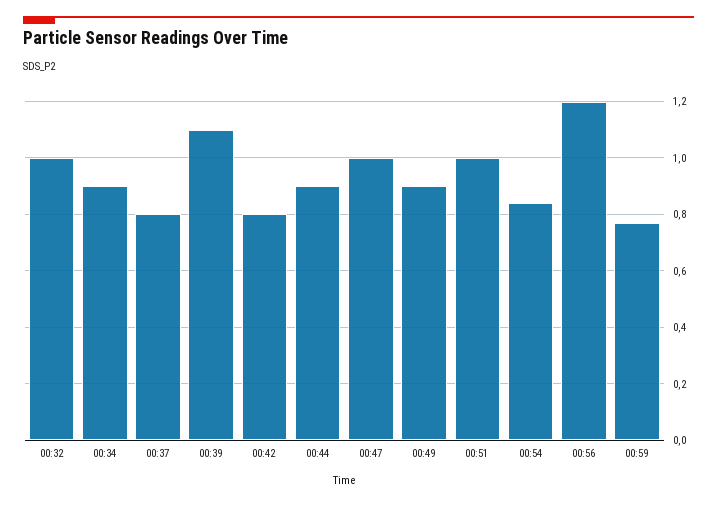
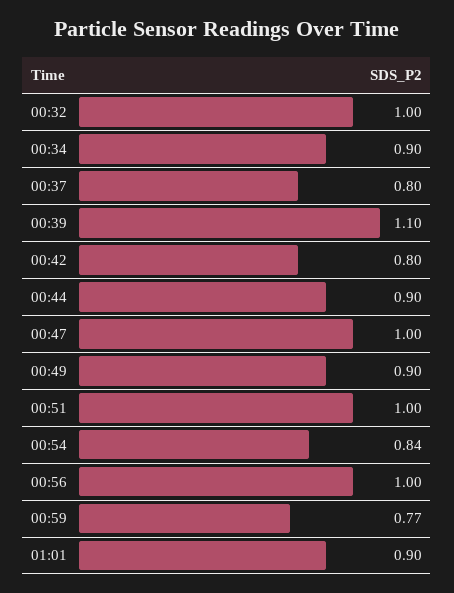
00:56: 1.2 -> 1
01:01: none -> 0.9

